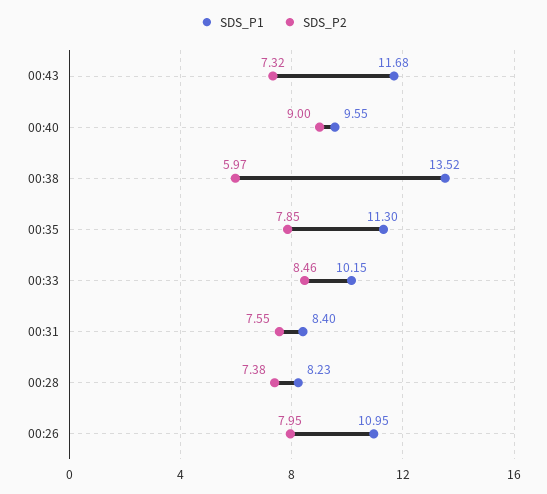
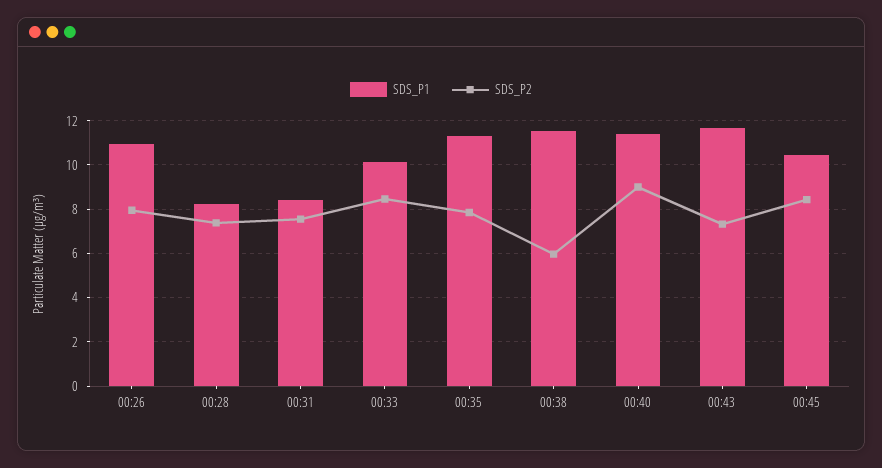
SDS_P1, 00:40: 9.55 -> 11.5
SDS_P1, 00:38: 13.52 -> 11.5
SDS_P1, 00:45: none -> 10.5
SDS_P2, 00:45: none -> 8.5

